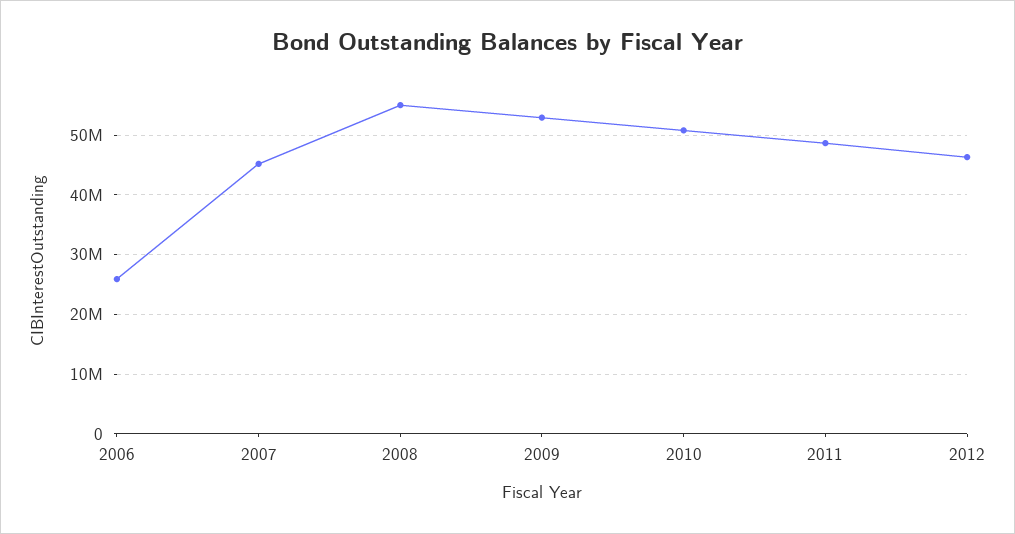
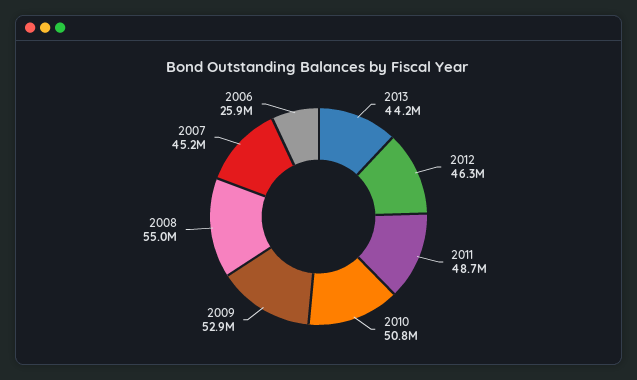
2013: none -> 44200000

